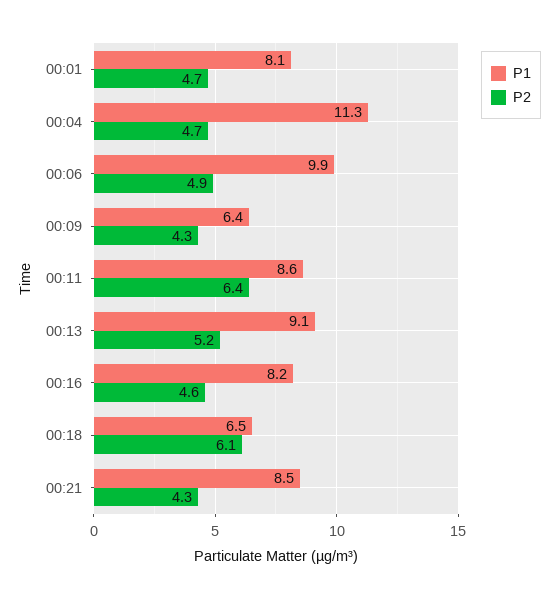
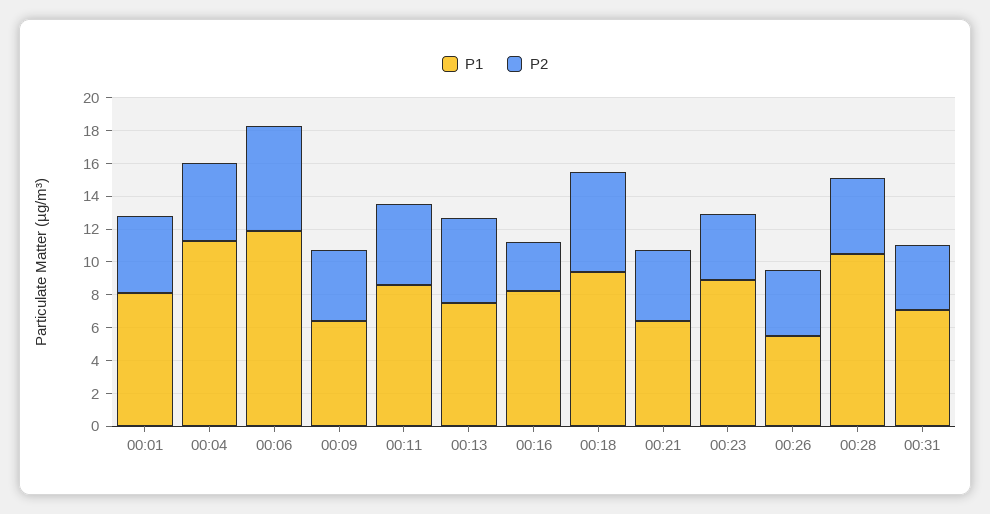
P1, 00:06: 9.9 -> 12
P2, 00:06: 4.9 -> 6.5
P2, 00:11: 6.4 -> 5
P1, 00:13: 9.1 -> 7.5
P2, 00:16: 4.6 -> 3
P1, 00:18: 6.5 -> 9.5
P1, 00:21: 8.5 -> 6.5
P1, 00:23: none -> 9
P2, 00:23: none -> 4
P1, 00:26: none -> 5.5
P2, 00:26: none -> 4
P1, 00:28: none -> 10.5
P2, 00:28: none -> 4.5
P1, 00:31: none -> 7
P2, 00:31: none -> 4

